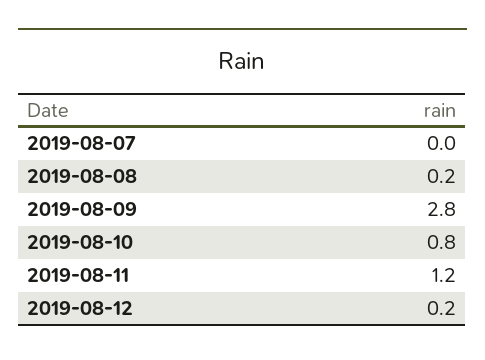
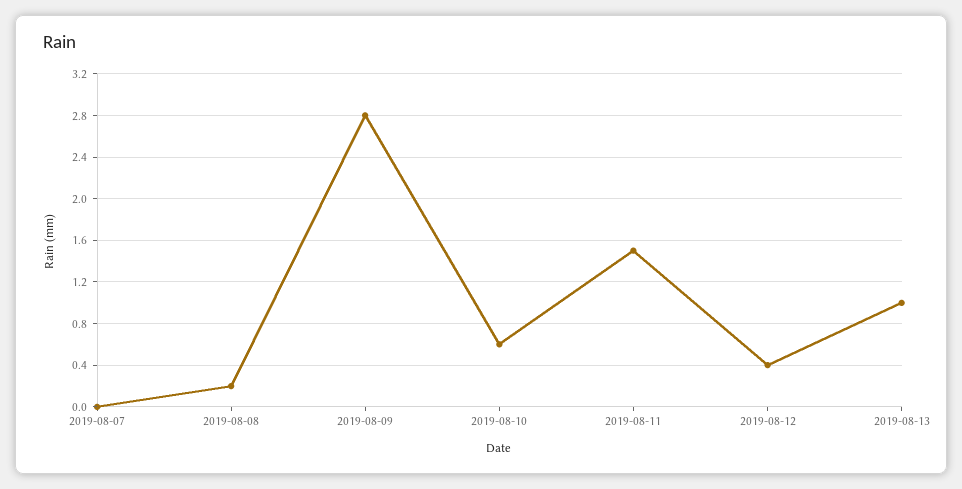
2019-08-10: 0.8 -> 0.6
2019-08-11: 1.2 -> 1.5
2019-08-12: 0.2 -> 0.4
2019-08-13: none -> 1

